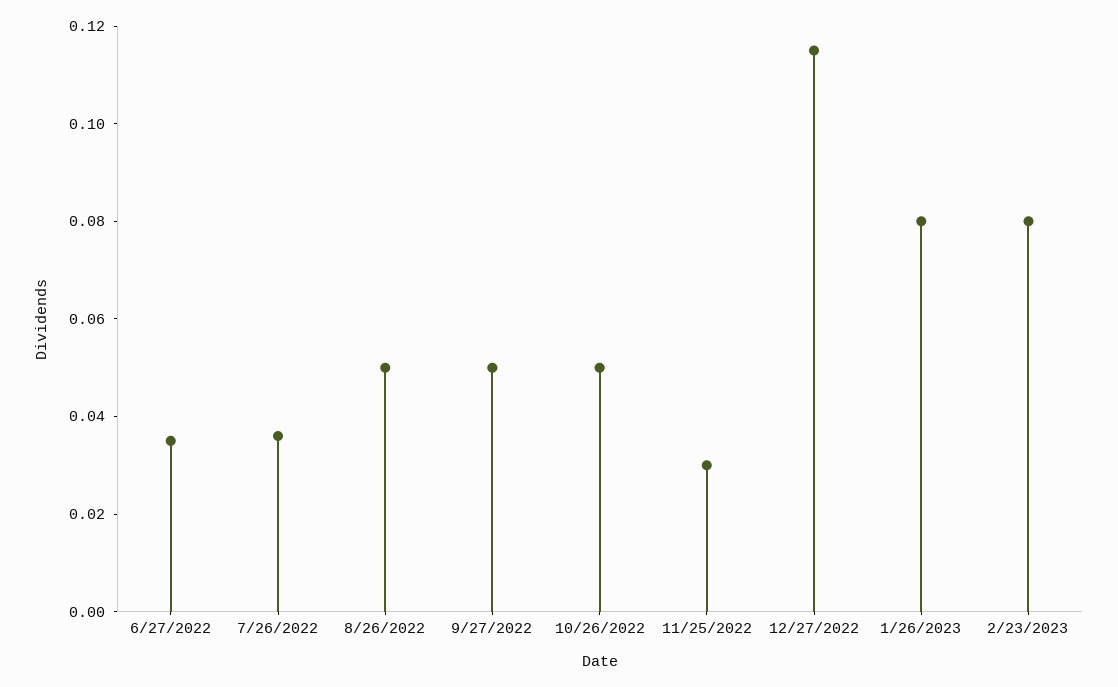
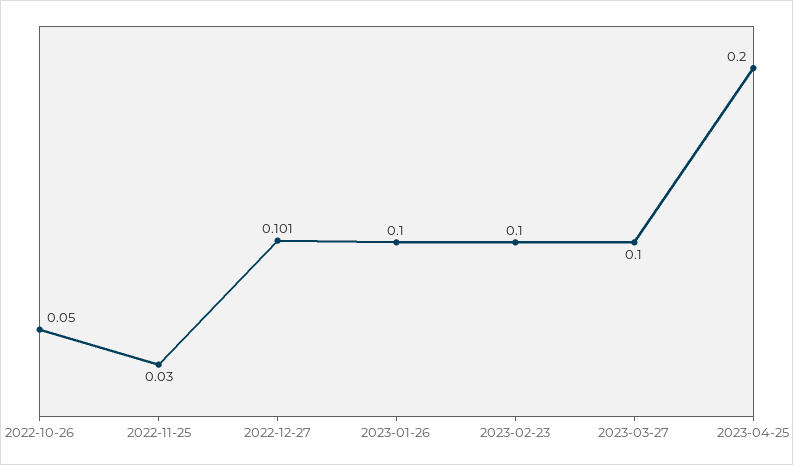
6/27/2022: 0.035 -> none
7/26/2022: 0.035 -> none
8/26/2022: 0.05 -> none
9/27/2022: 0.05 -> none
12/27/2022: 0.115 -> 0.101
1/26/2023: 0.08 -> 0.1
2/23/2023: 0.08 -> 0.1
2023-03-27: none -> 0.1
2023-04-25: none -> 0.2

